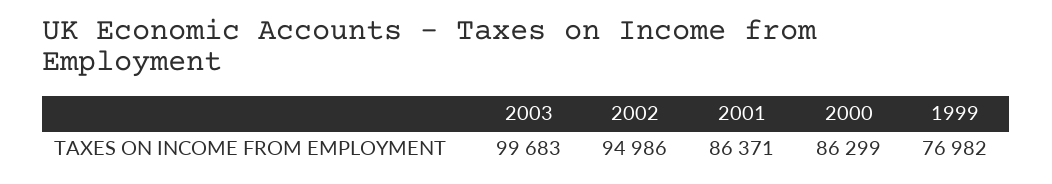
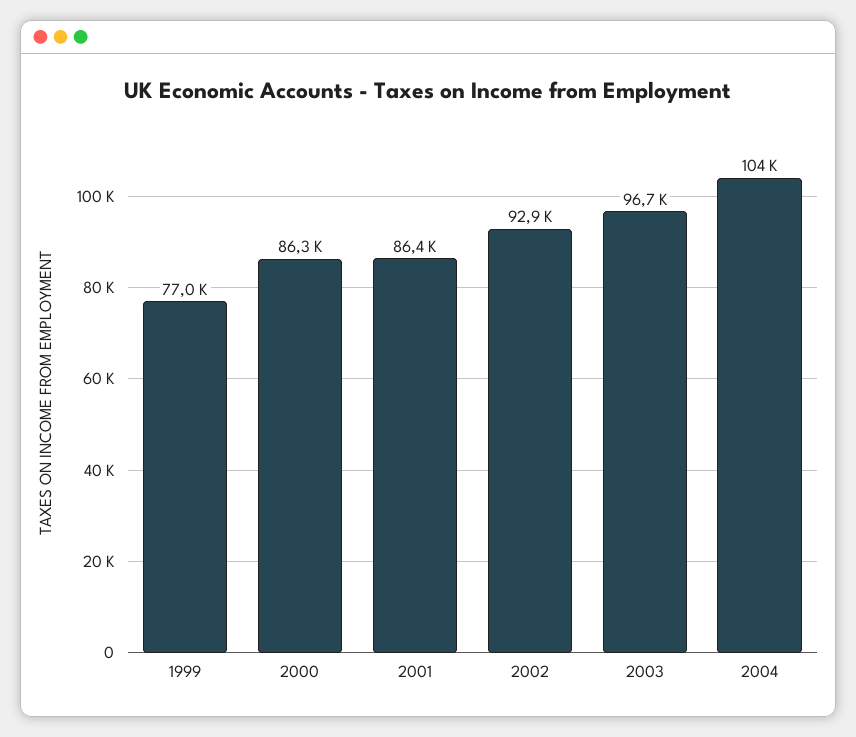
2003: 99683 -> 96700
2002: 94986 -> 92900
2004: none -> 104000

